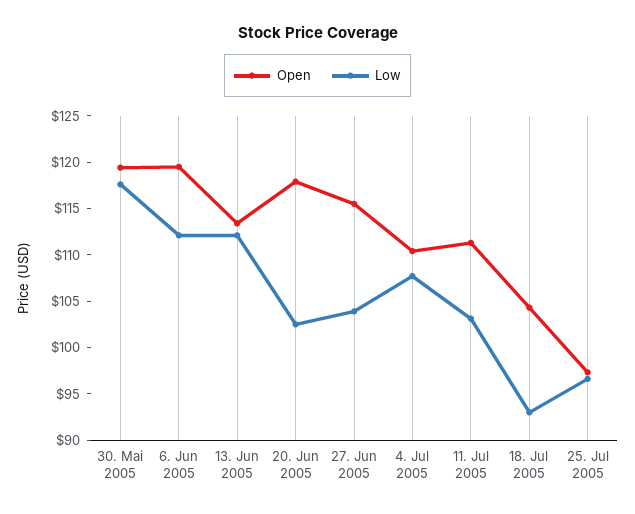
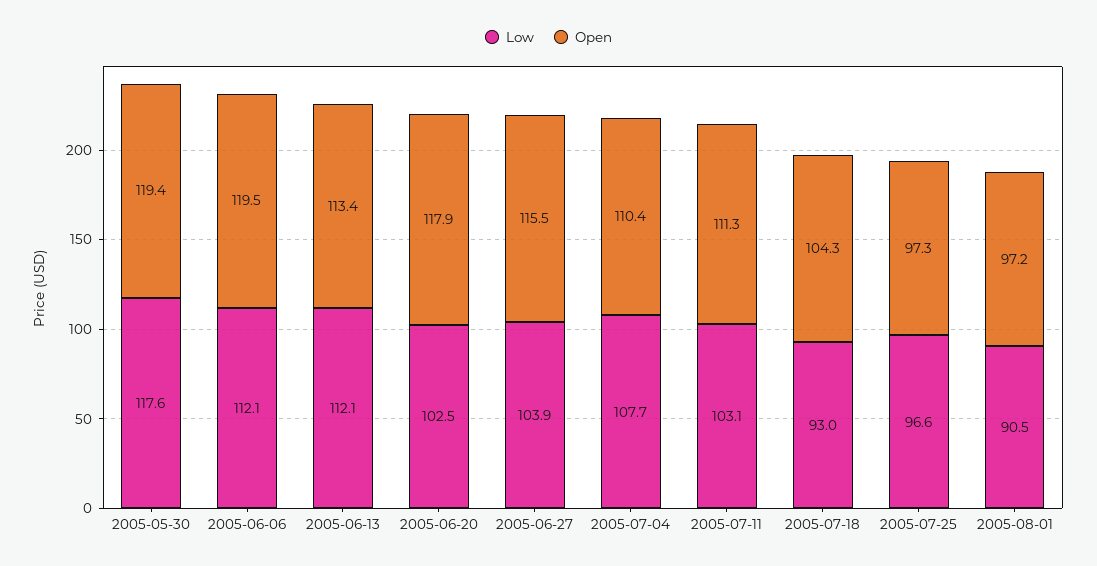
Low, 2005-08-01: none -> 90.5
Open, 2005-08-01: none -> 97.2

